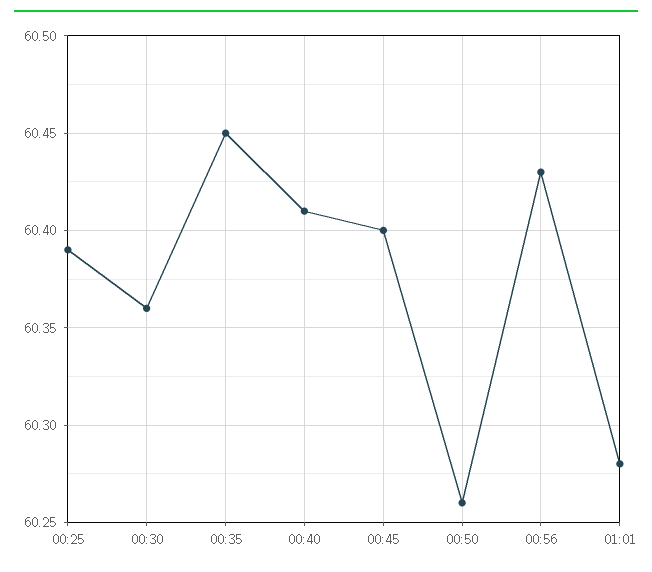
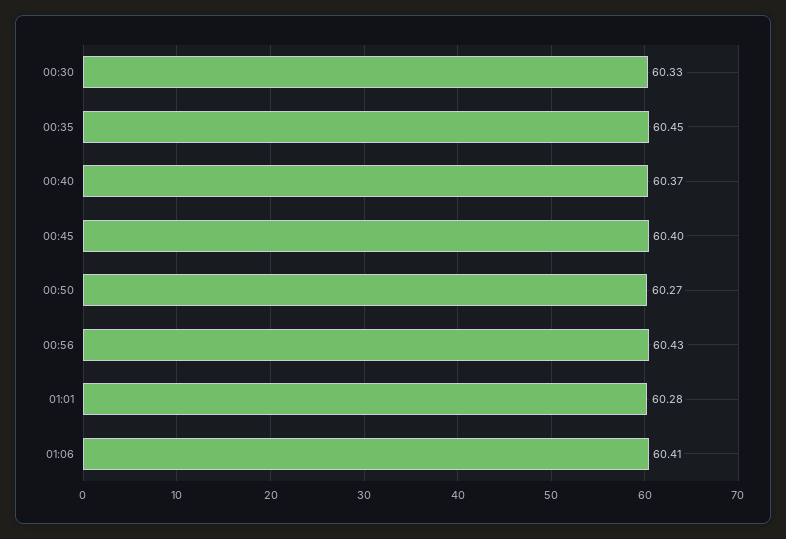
00:25: 60.39 -> none
00:30: 60.36 -> 60.33
00:40: 60.41 -> 60.37
00:50: 60.26 -> 60.27
01:06: none -> 60.41

